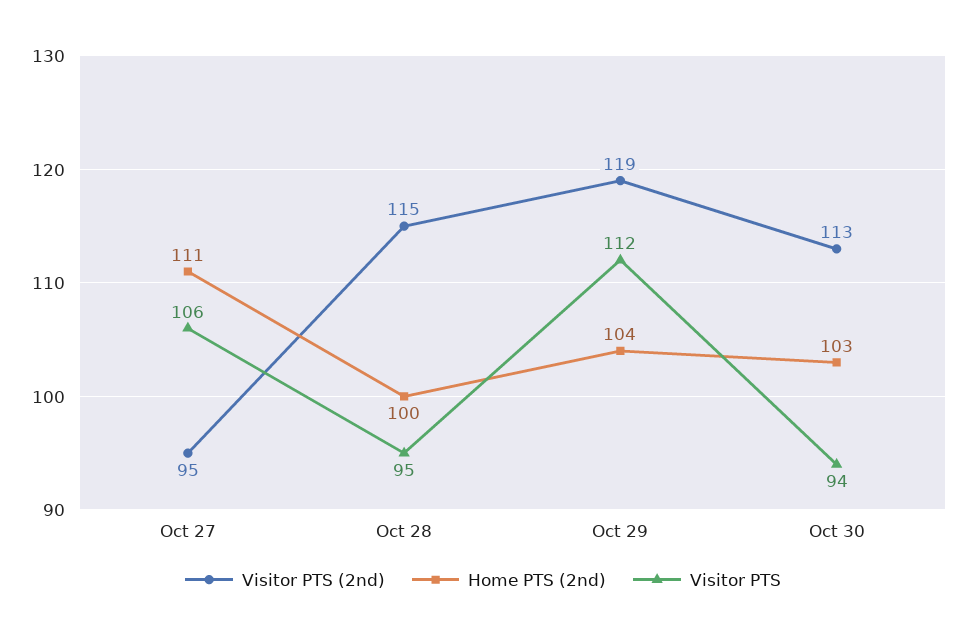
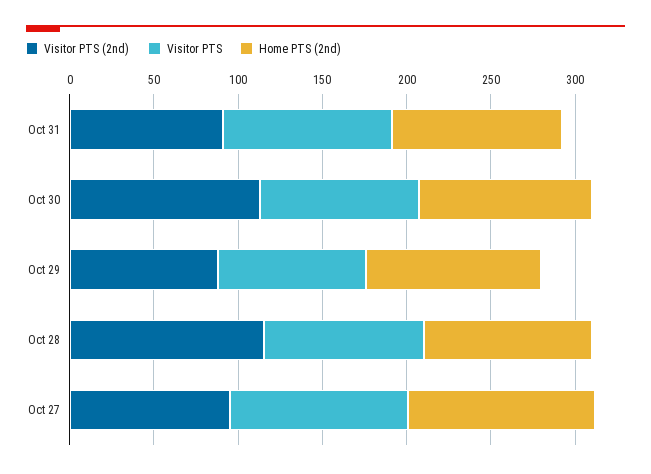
Visitor PTS (2nd), Oct 29: 119 -> 90
Visitor PTS, Oct 29: 112 -> 90
Visitor PTS (2nd), Oct 31: none -> 90
Visitor PTS, Oct 31: none -> 100
Home PTS (2nd), Oct 31: none -> 100

